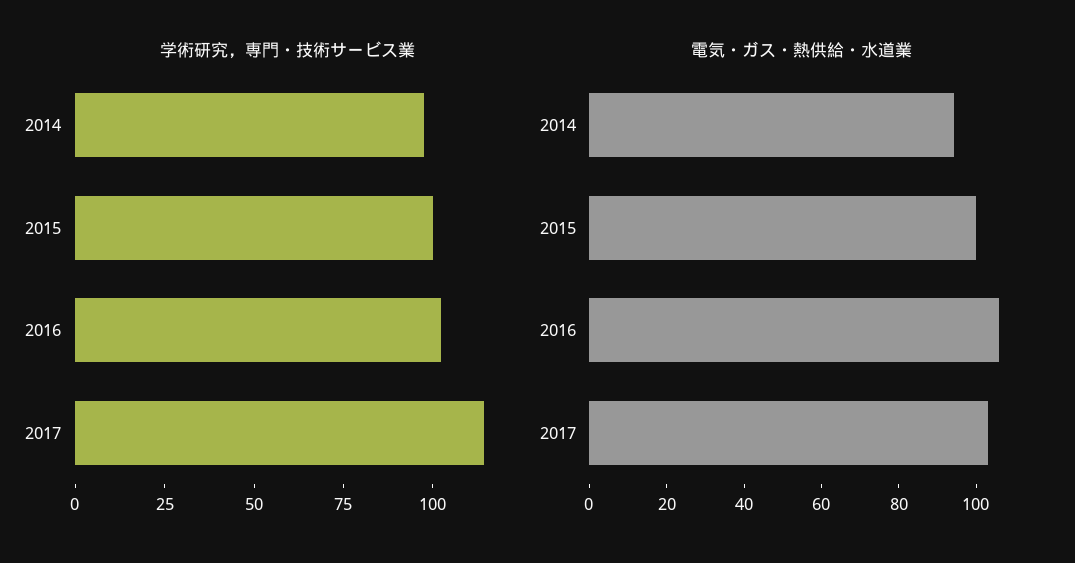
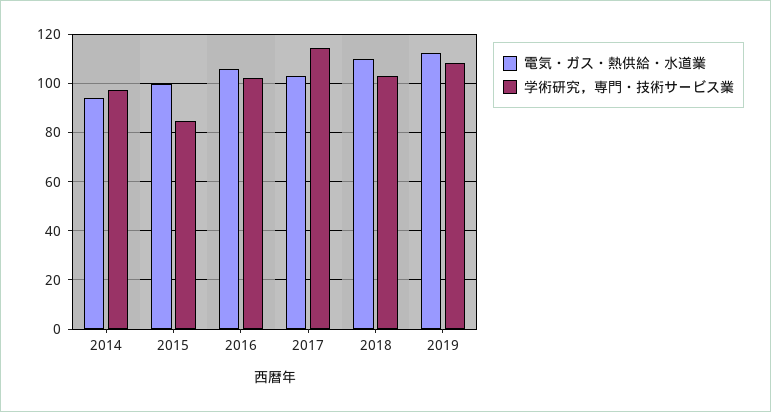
学術研究，専門・技術サービス業, 2015: 100 -> 85
電気・ガス・熱供給・水道業, 2018: none -> 110
学術研究，専門・技術サービス業, 2018: none -> 102.5
電気・ガス・熱供給・水道業, 2019: none -> 112.5
学術研究，専門・技術サービス業, 2019: none -> 107.5

